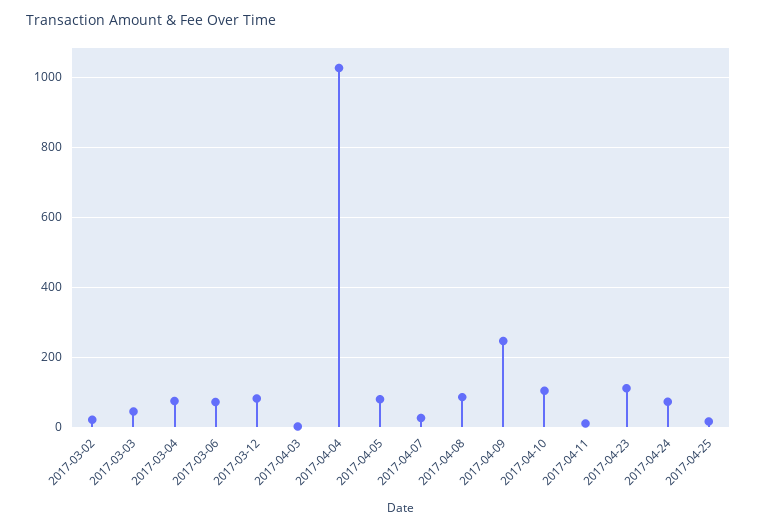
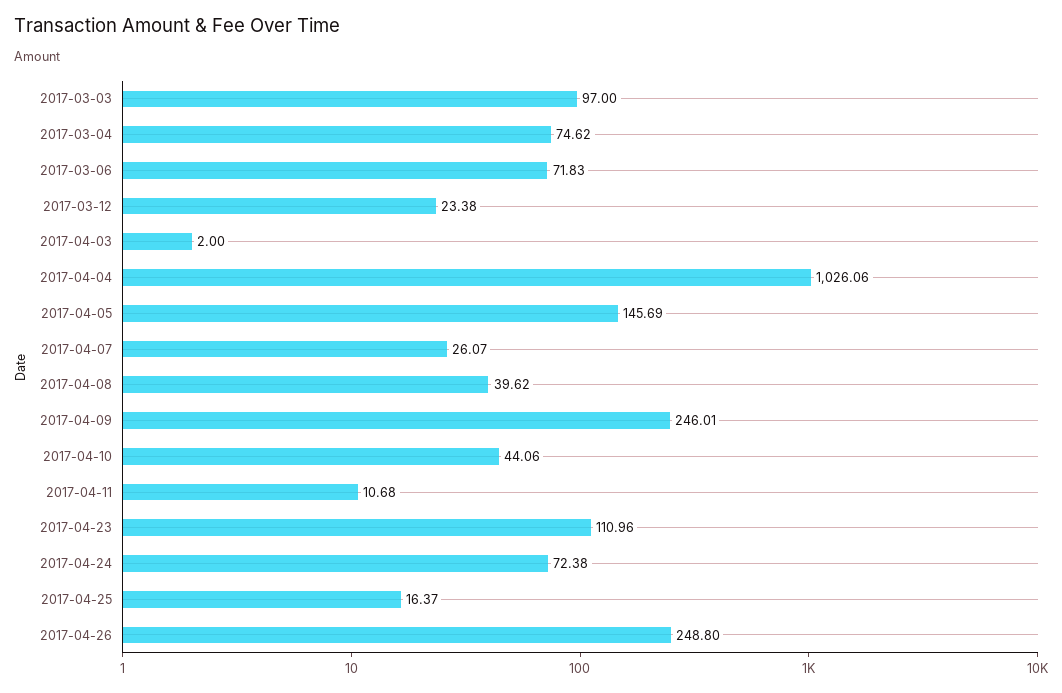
2017-03-02: 20 -> none
2017-03-03: 40 -> 97
2017-03-12: 80 -> 23.38
2017-04-05: 80 -> 145.69
2017-04-08: 80 -> 39.62
2017-04-10: 100 -> 44.06
2017-04-26: none -> 248.8

